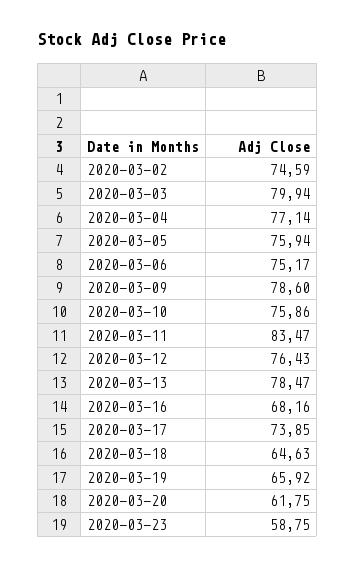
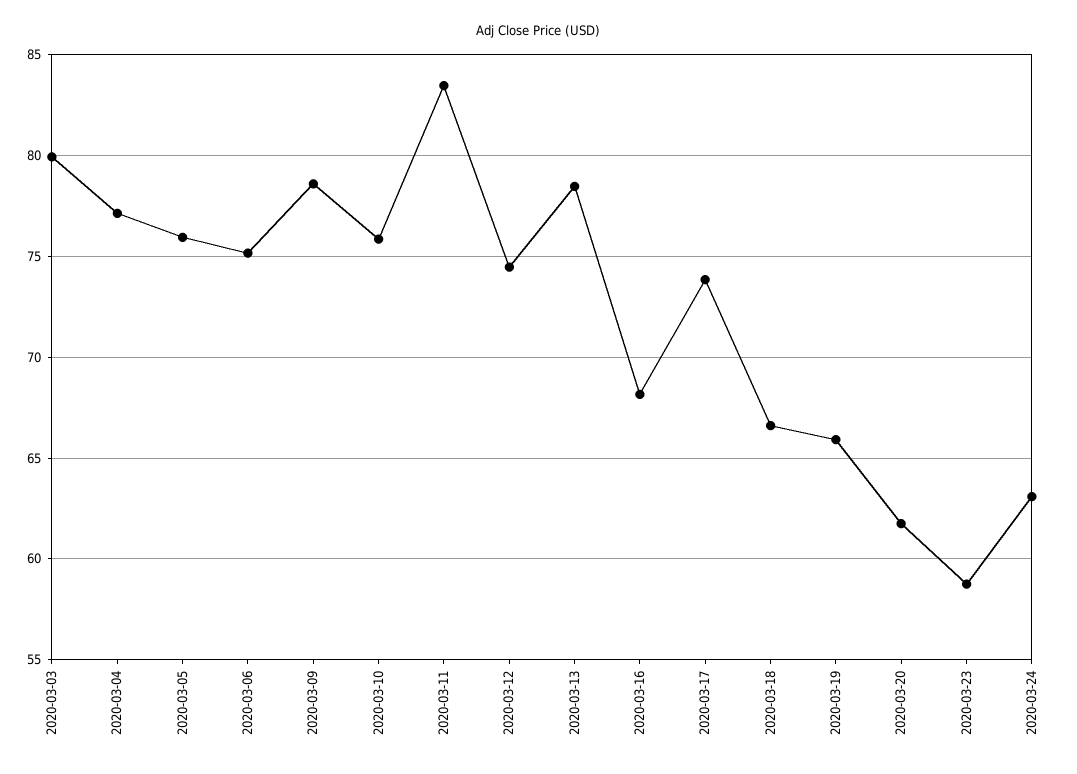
2020-03-02: 74.59 -> none
2020-03-12: 76.43 -> 74.5
2020-03-18: 64.63 -> 66.5
2020-03-24: none -> 63

